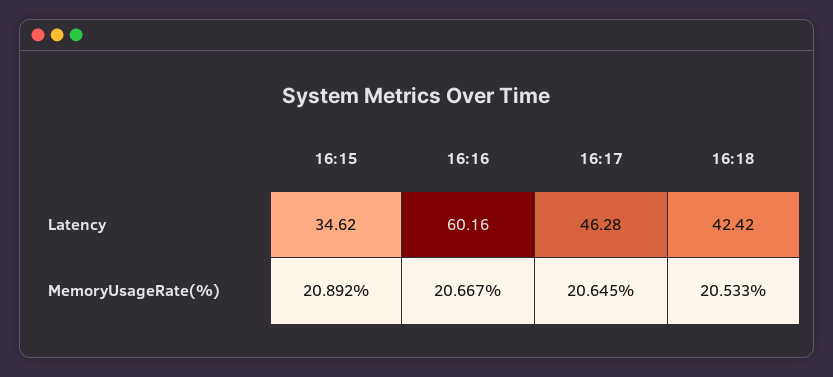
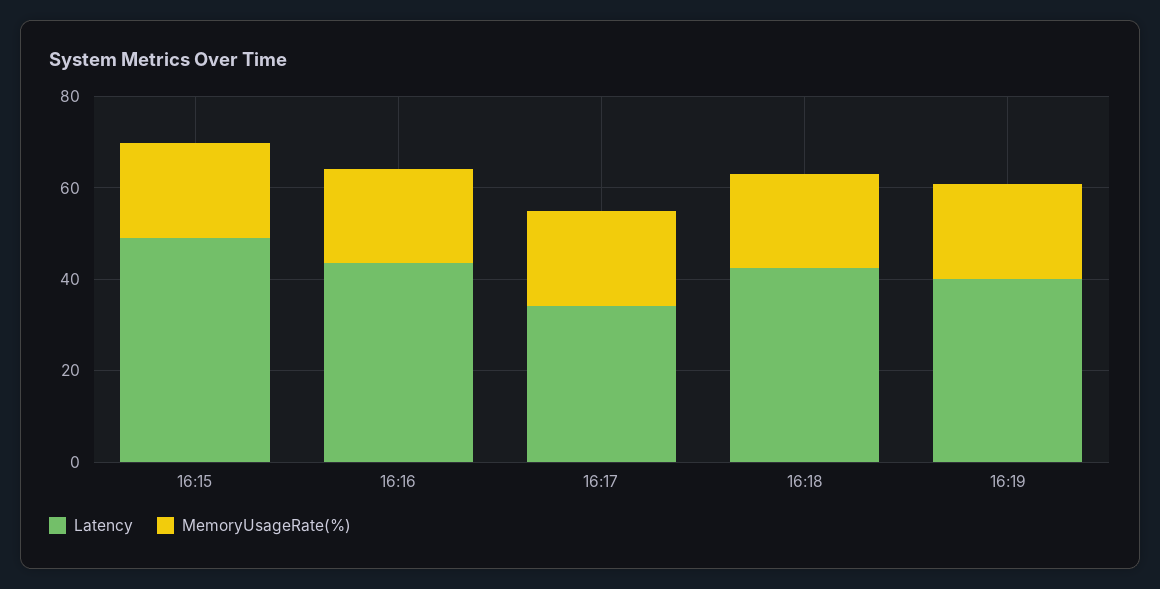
Latency, 16:15: 34.62 -> 50
Latency, 16:16: 60.16 -> 45
Latency, 16:17: 46.28 -> 35
Latency, 16:19: none -> 40
MemoryUsageRate(%), 16:19: none -> 20

